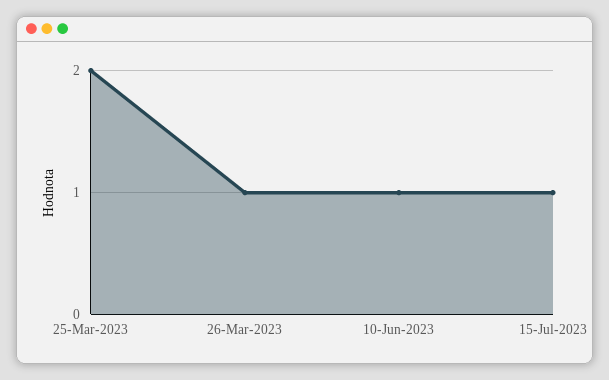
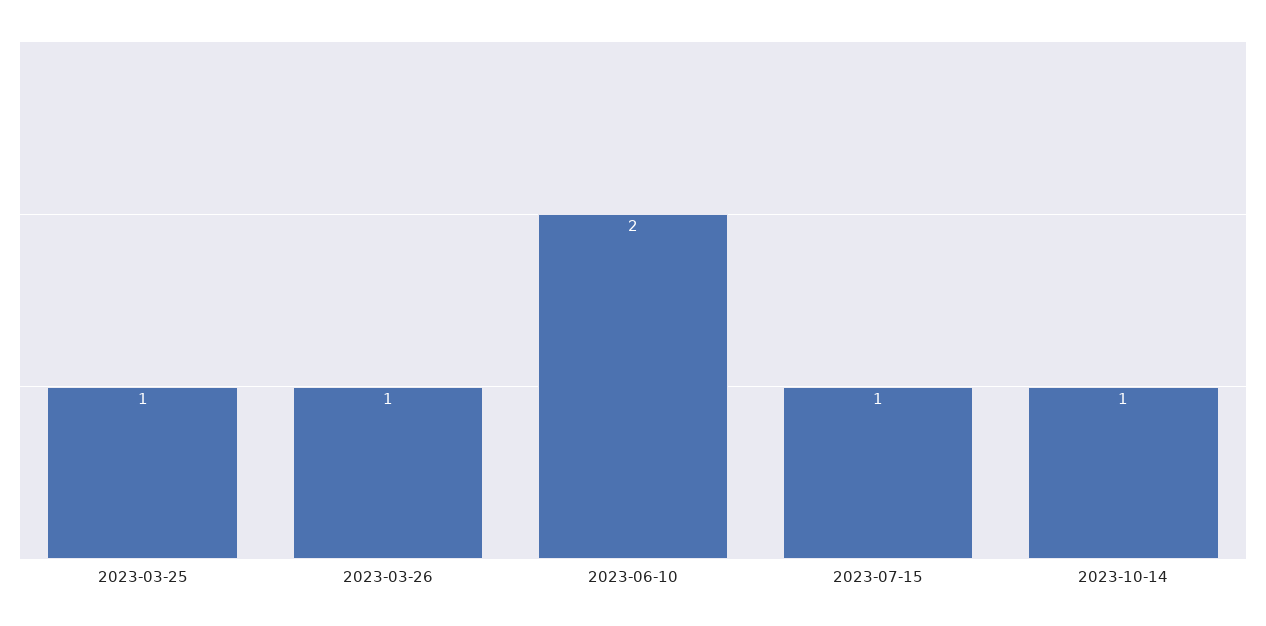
25-Mar-2023: 2 -> 1
10-Jun-2023: 1 -> 2
2023-10-14: none -> 1

